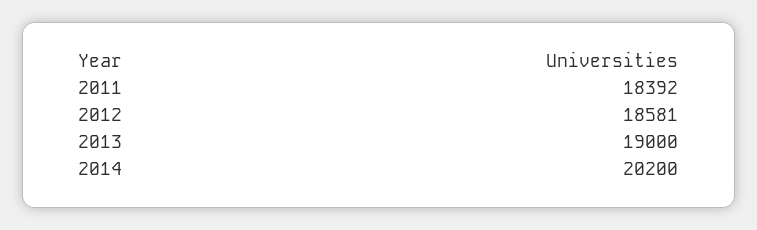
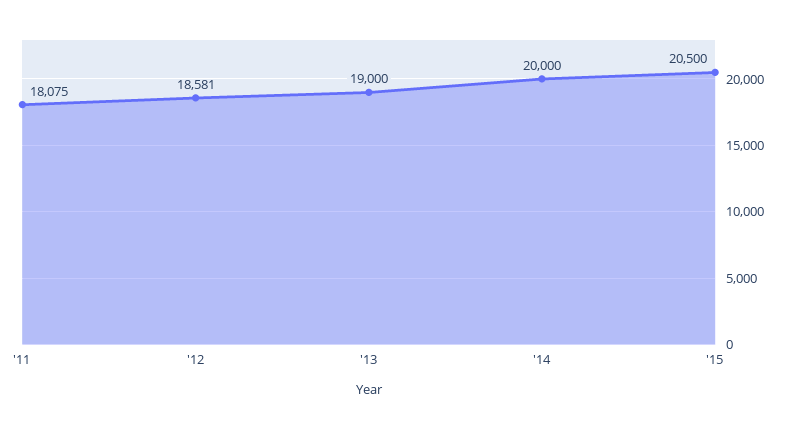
2011: 18392 -> 18075
2014: 20200 -> 20000
'15: none -> 20500

